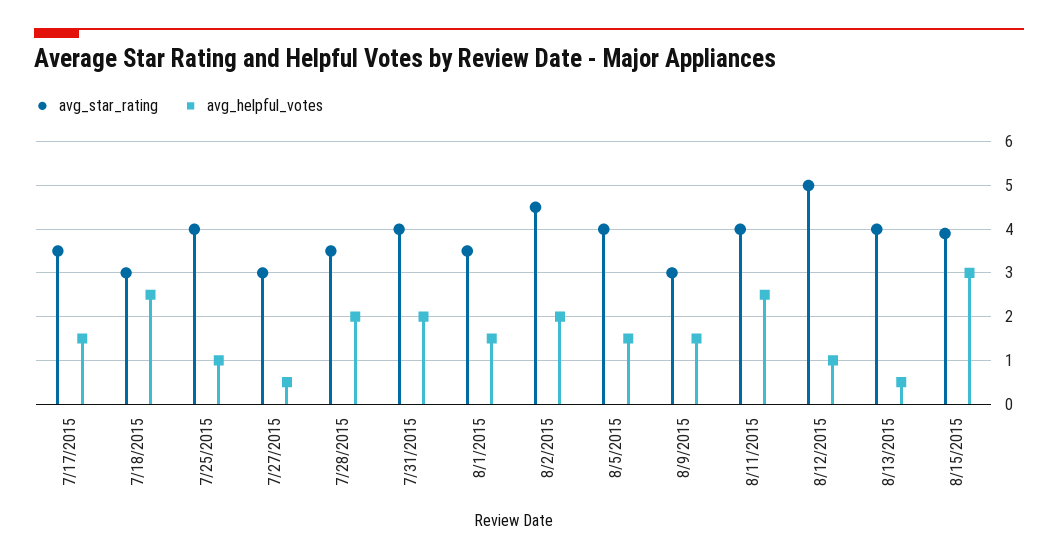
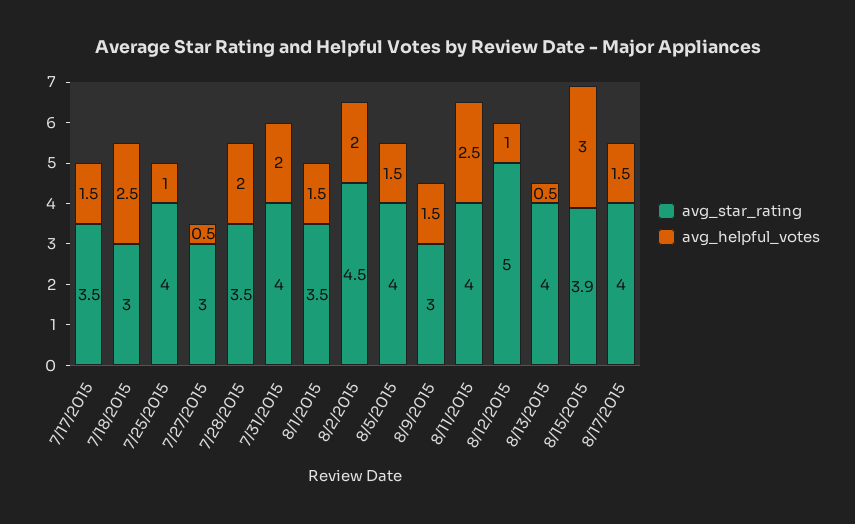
avg_star_rating, 8/17/2015: none -> 4
avg_helpful_votes, 8/17/2015: none -> 1.5

